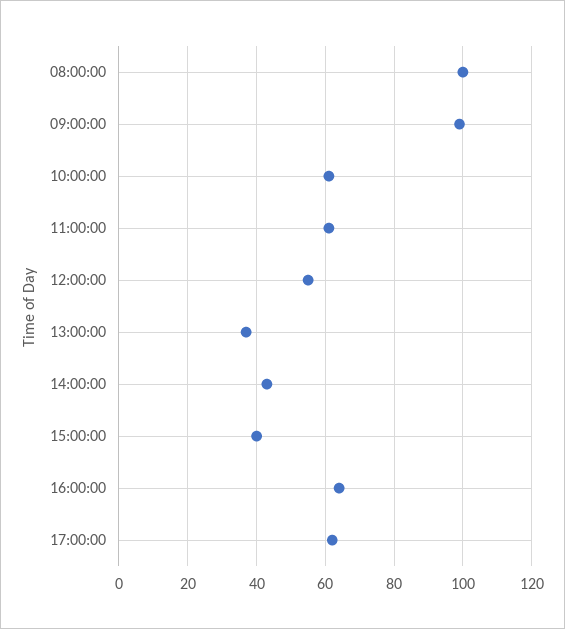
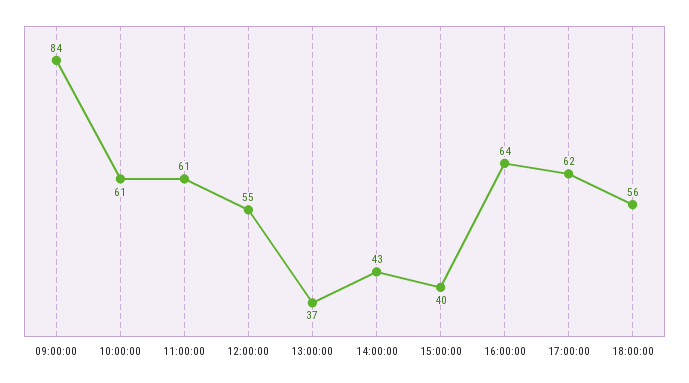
08:00:00: 100 -> none
09:00:00: 100 -> 84
18:00:00: none -> 56

